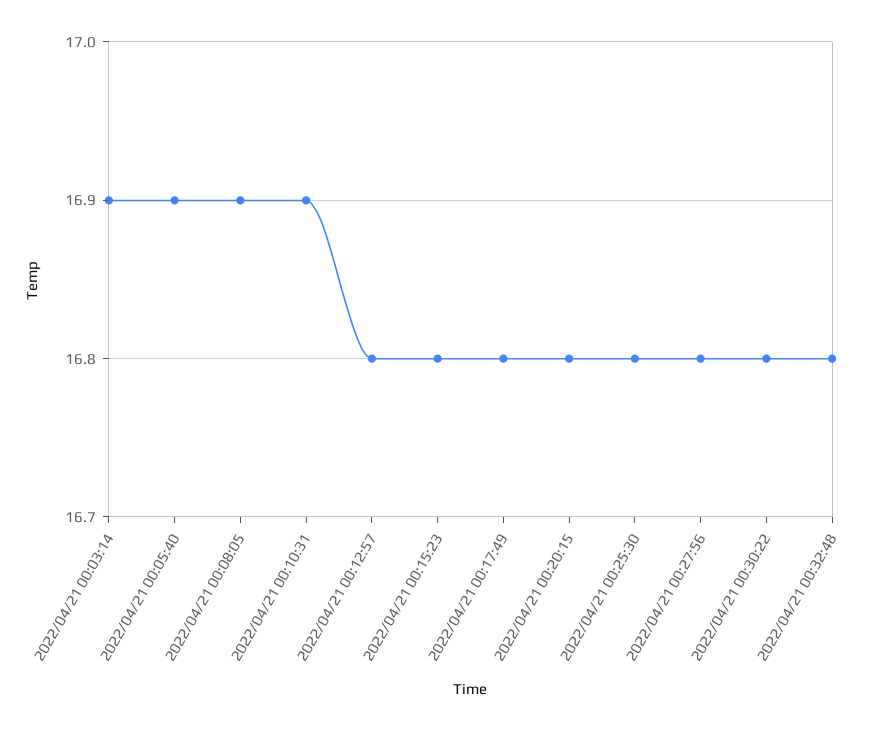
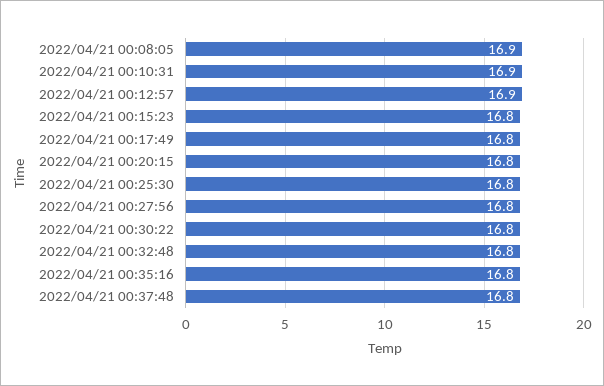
2022/04/21 00:03:14: 16.9 -> none
2022/04/21 00:05:40: 16.9 -> none
2022/04/21 00:12:57: 16.8 -> 16.9
2022/04/21 00:35:16: none -> 16.8
2022/04/21 00:37:48: none -> 16.8

